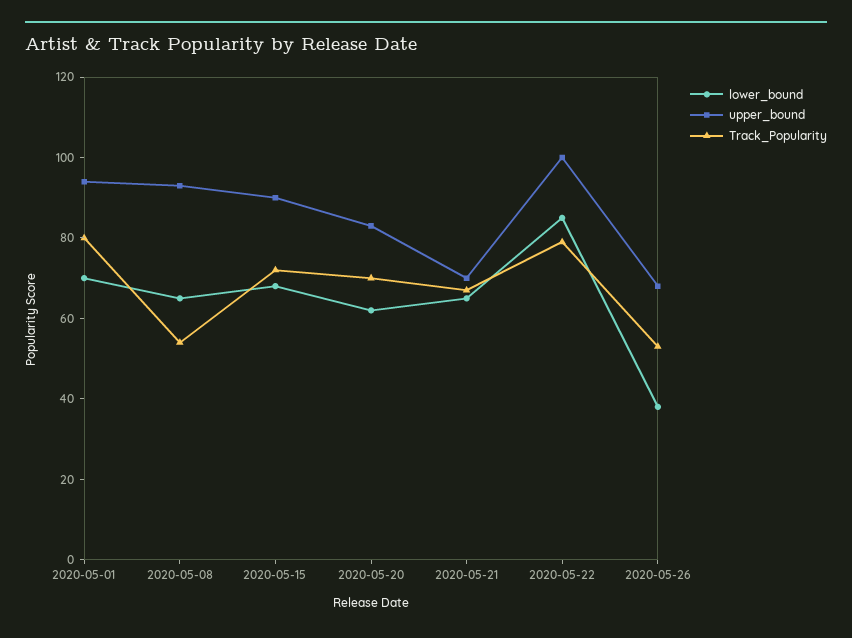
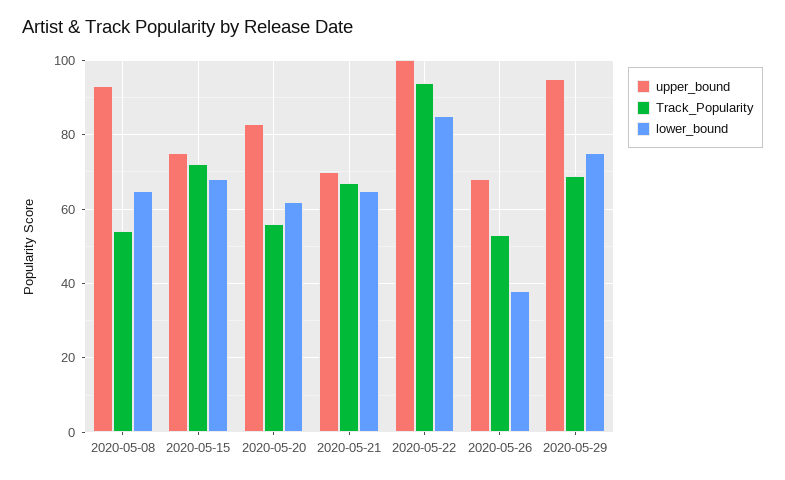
lower_bound, 2020-05-01: 70 -> none
upper_bound, 2020-05-01: 95 -> none
Track_Popularity, 2020-05-01: 80 -> none
upper_bound, 2020-05-15: 90 -> 75
Track_Popularity, 2020-05-20: 70 -> 55
Track_Popularity, 2020-05-22: 80 -> 95
upper_bound, 2020-05-29: none -> 95
Track_Popularity, 2020-05-29: none -> 70
lower_bound, 2020-05-29: none -> 75

